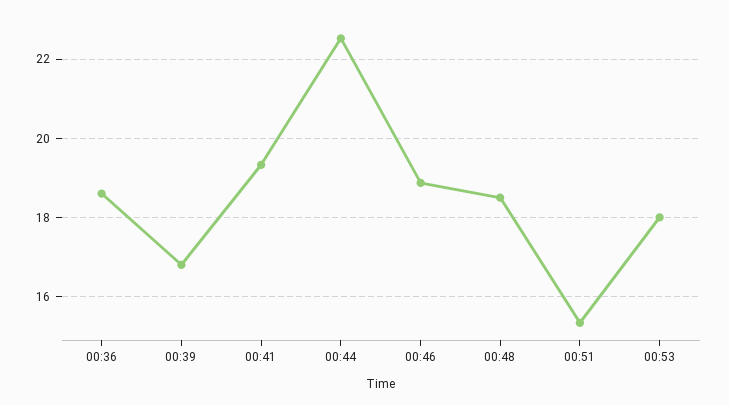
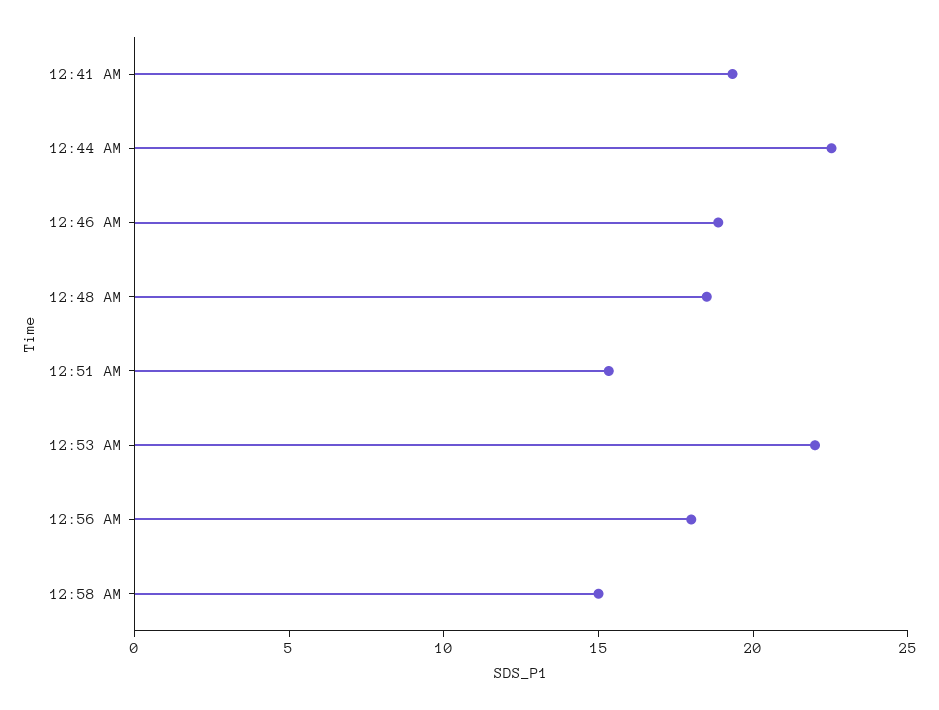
00:36: 18.6 -> none
00:39: 16.8 -> none
00:53: 18 -> 22
12:56 AM: none -> 18
12:58 AM: none -> 15

